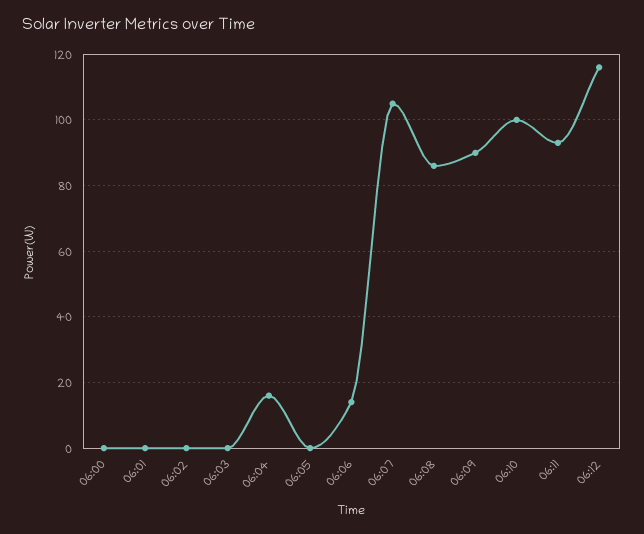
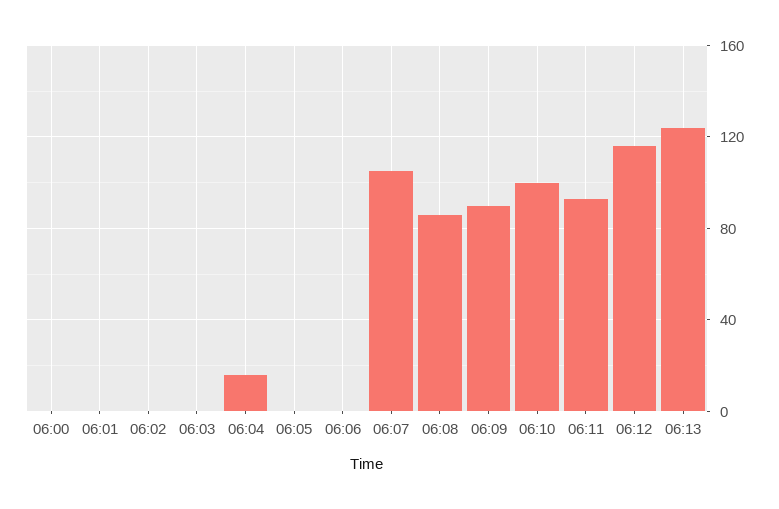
06:06: 15 -> 0
06:13: none -> 125

